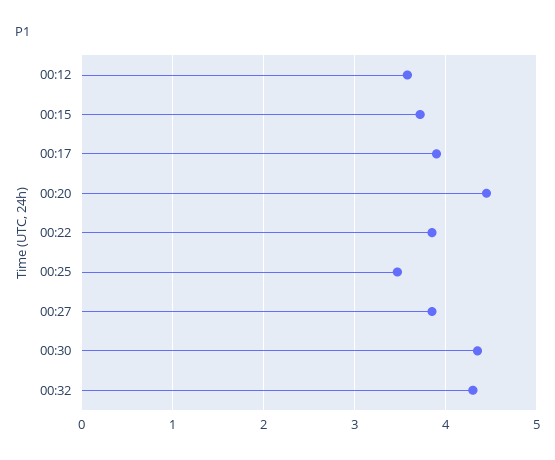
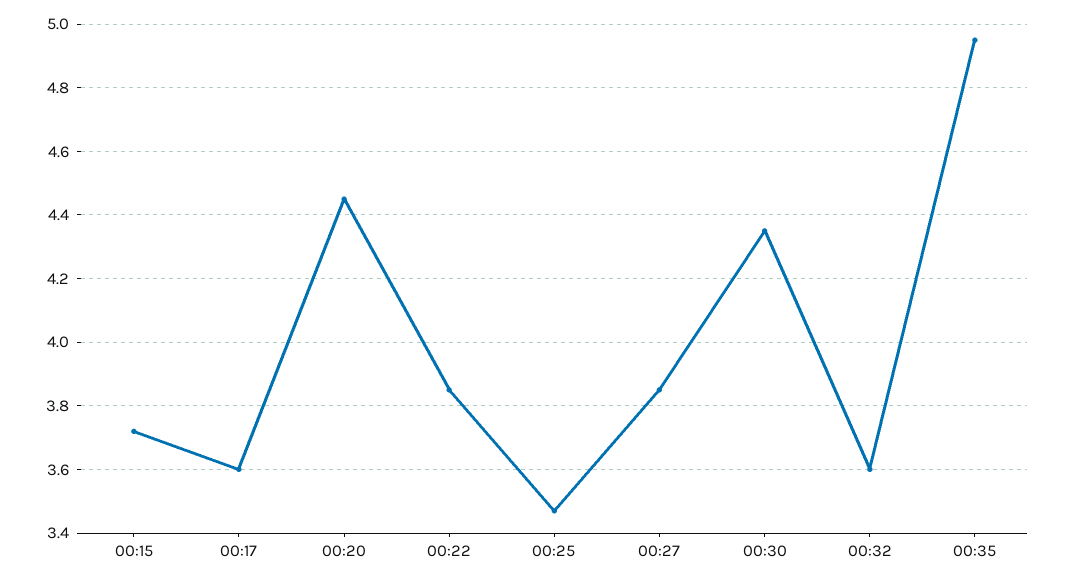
00:12: 3.6 -> none
00:17: 3.9 -> 3.6
00:32: 4.3 -> 3.6
00:35: none -> 4.95

